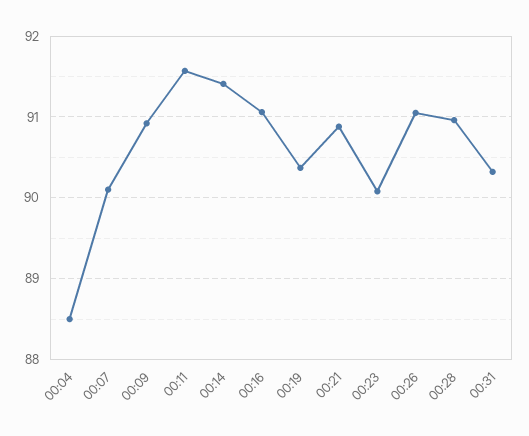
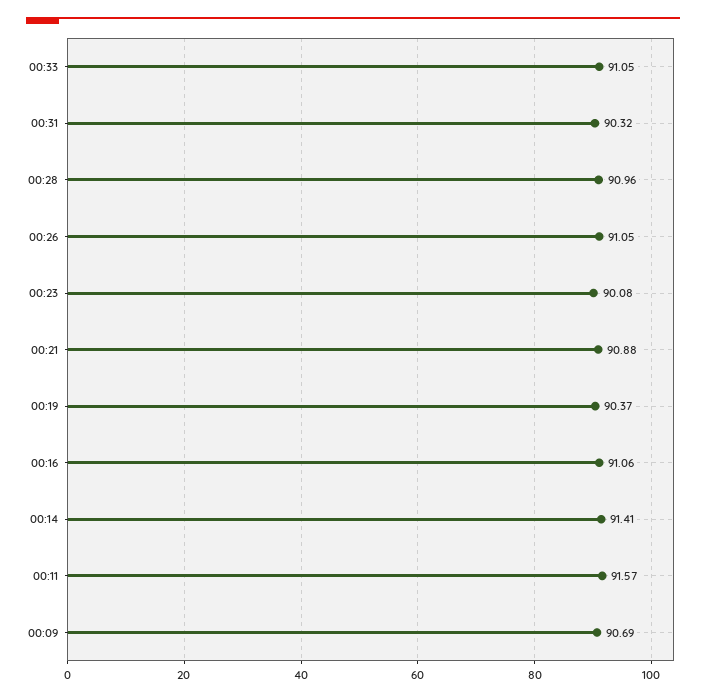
00:04: 88.5 -> none
00:07: 90.1 -> none
00:09: 90.9 -> 90.69
00:33: none -> 91.05

